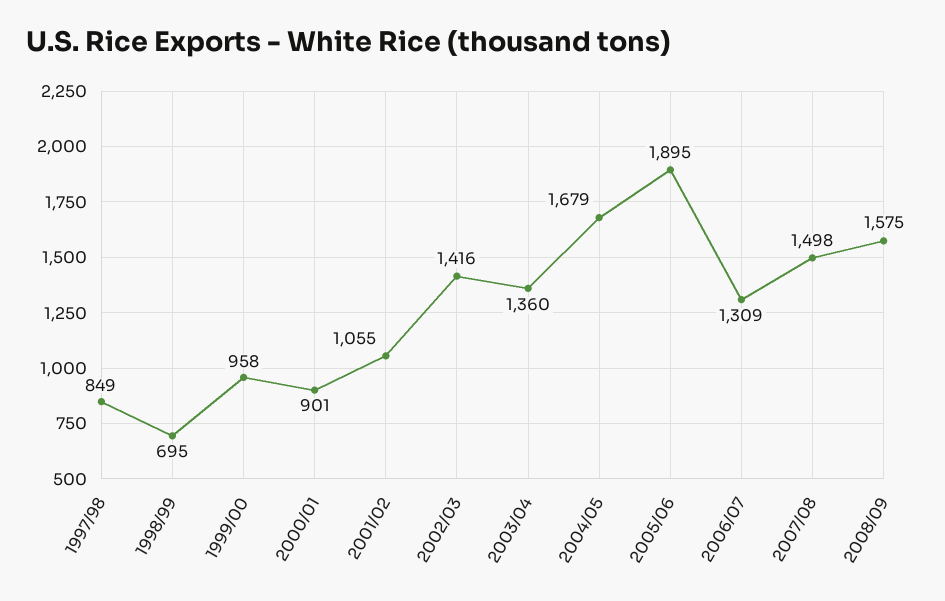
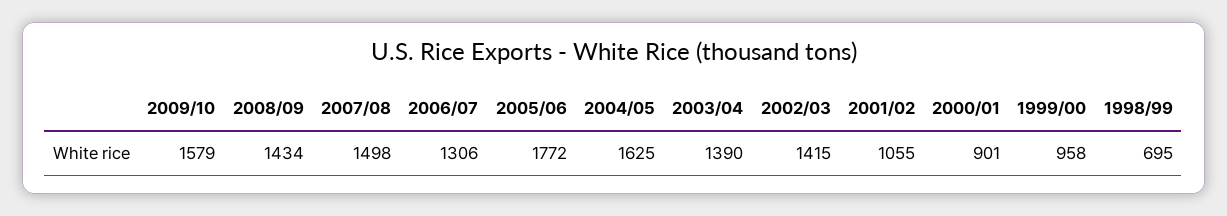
1997/98: 849 -> none
2002/03: 1416 -> 1415
2003/04: 1360 -> 1390
2004/05: 1679 -> 1625
2005/06: 1895 -> 1772
2006/07: 1309 -> 1306
2008/09: 1575 -> 1434
2009/10: none -> 1579

